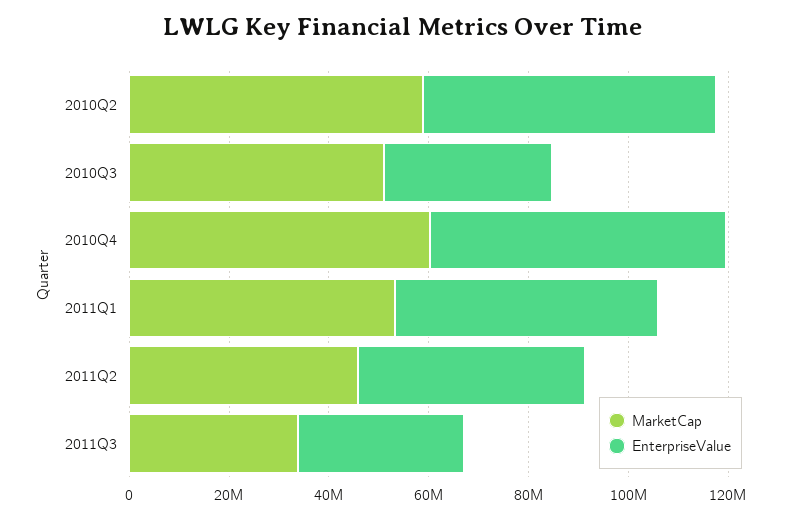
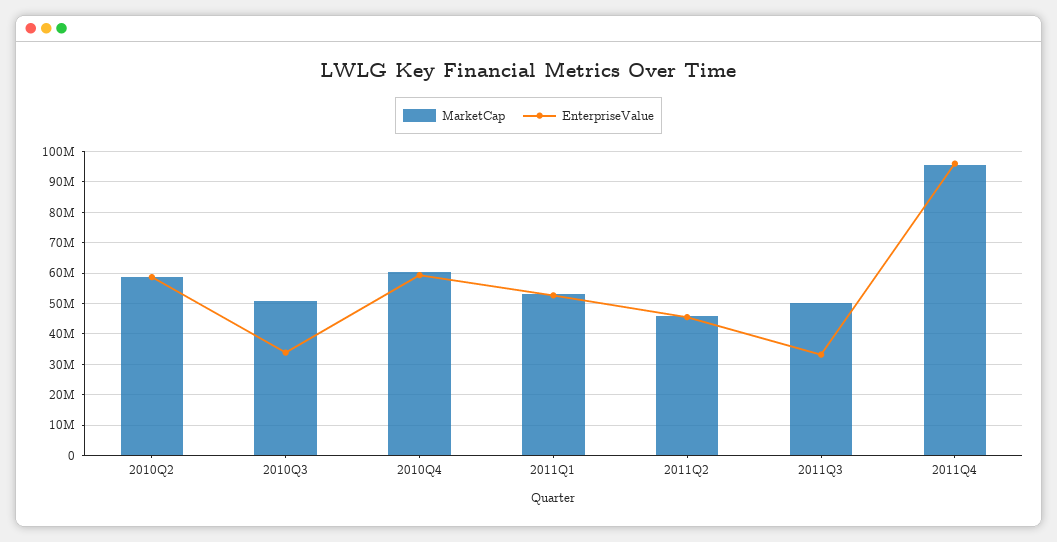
MarketCap, 2011Q3: 35000000 -> 50000000
MarketCap, 2011Q4: none -> 96000000
EnterpriseValue, 2011Q4: none -> 96000000

